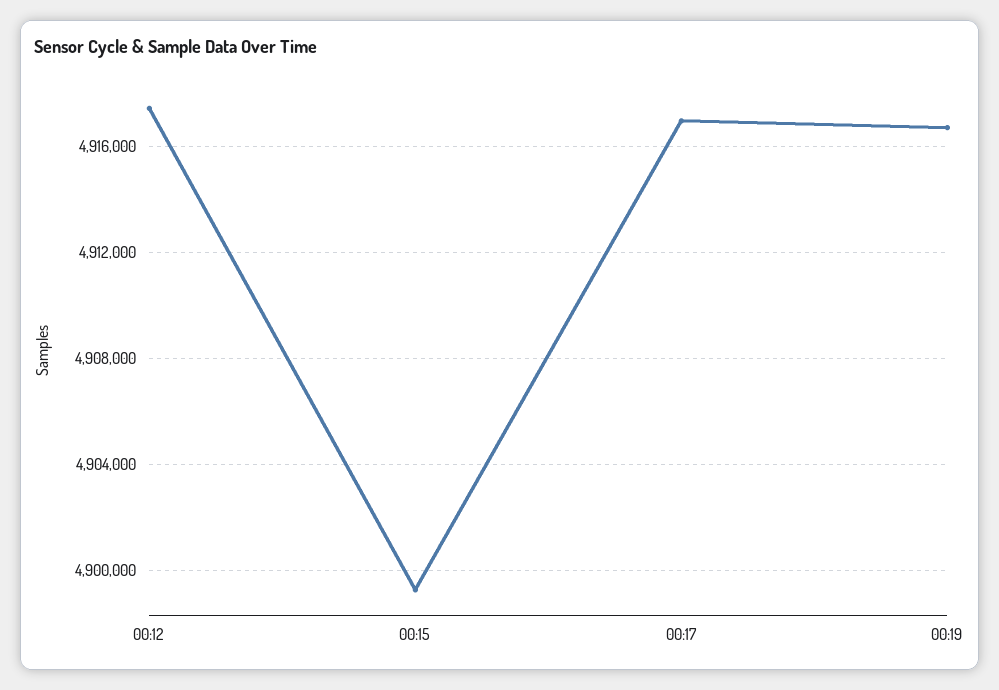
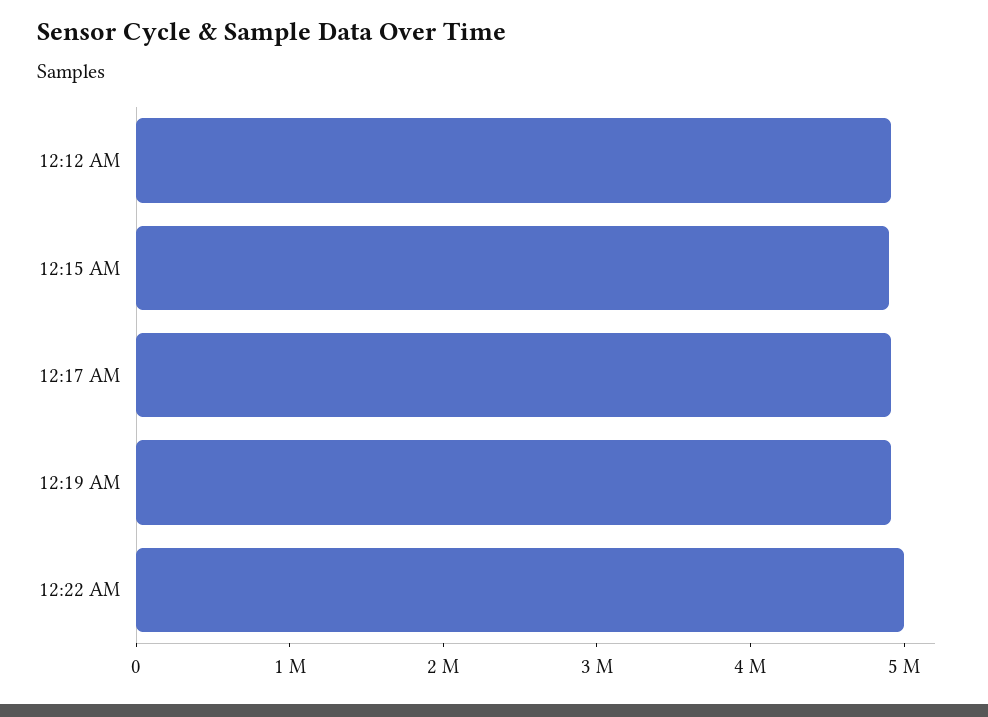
12:22 AM: none -> 5000000

